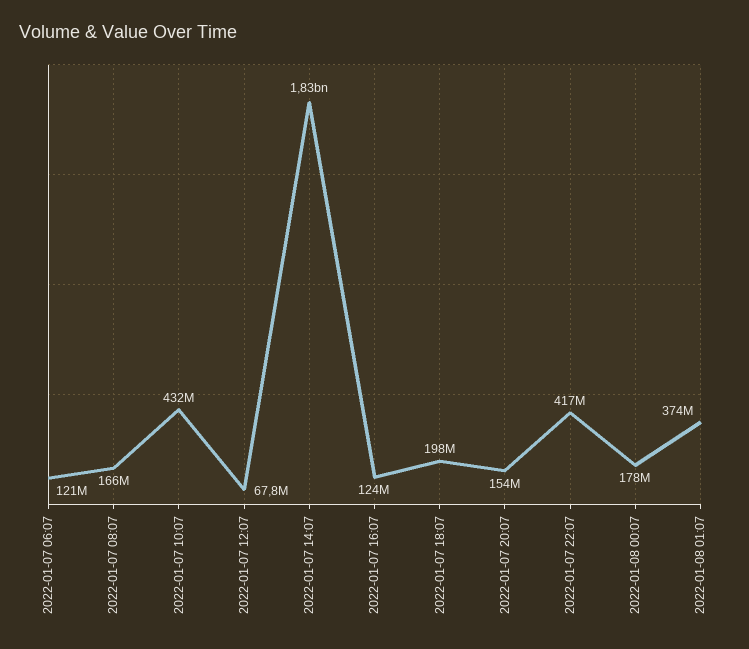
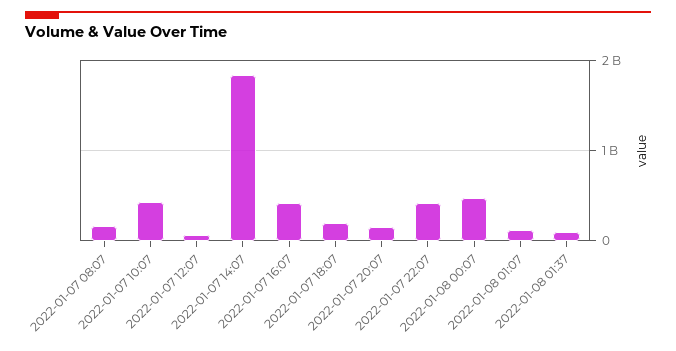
2022-01-07 06:07: 121000000 -> none
2022-01-07 16:07: 124000000 -> 400000000
2022-01-08 00:07: 178000000 -> 500000000
2022-01-08 01:07: 374000000 -> 100000000
2022-01-08 01:37: none -> 100000000

